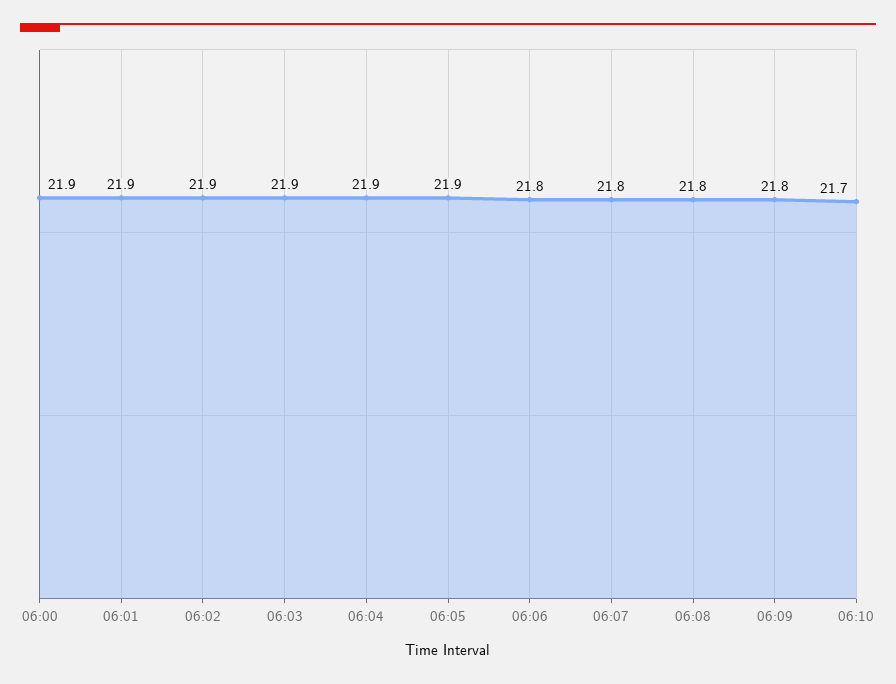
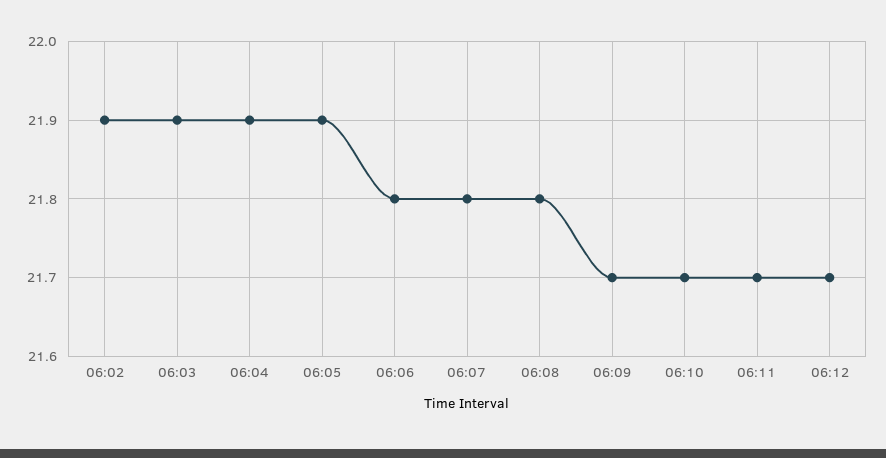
06:00: 21.9 -> none
06:01: 21.9 -> none
06:09: 21.8 -> 21.7
06:11: none -> 21.7
06:12: none -> 21.7

